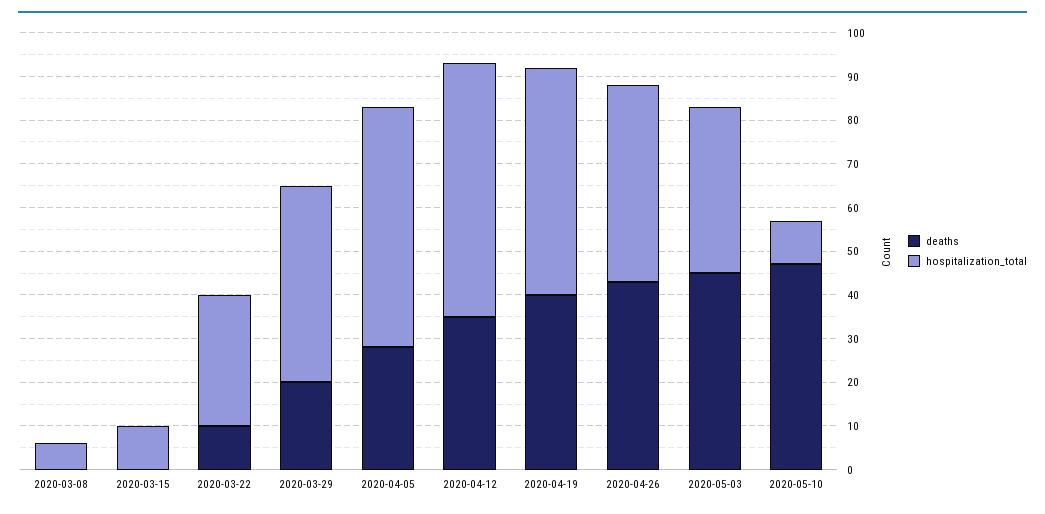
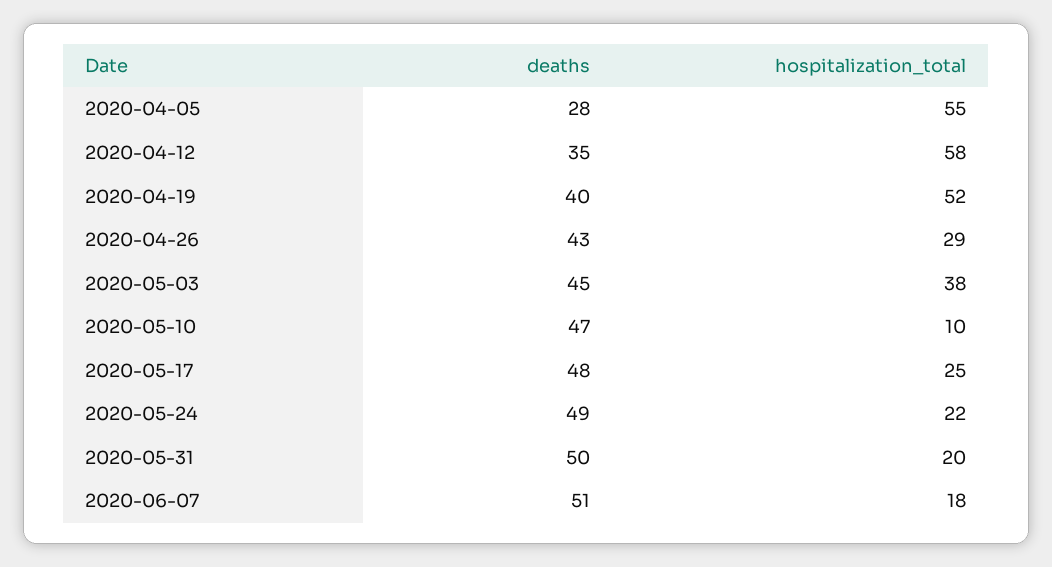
deaths, 2020-03-08: 0 -> none
hospitalization_total, 2020-03-08: 5 -> none
deaths, 2020-03-15: 0 -> none
hospitalization_total, 2020-03-15: 10 -> none
deaths, 2020-03-22: 10 -> none
hospitalization_total, 2020-03-22: 30 -> none
deaths, 2020-03-29: 20 -> none
hospitalization_total, 2020-03-29: 45 -> none
hospitalization_total, 2020-04-26: 45 -> 29
deaths, 2020-05-17: none -> 48
hospitalization_total, 2020-05-17: none -> 25
deaths, 2020-05-24: none -> 49
hospitalization_total, 2020-05-24: none -> 22
deaths, 2020-05-31: none -> 50
hospitalization_total, 2020-05-31: none -> 20
deaths, 2020-06-07: none -> 51
hospitalization_total, 2020-06-07: none -> 18

